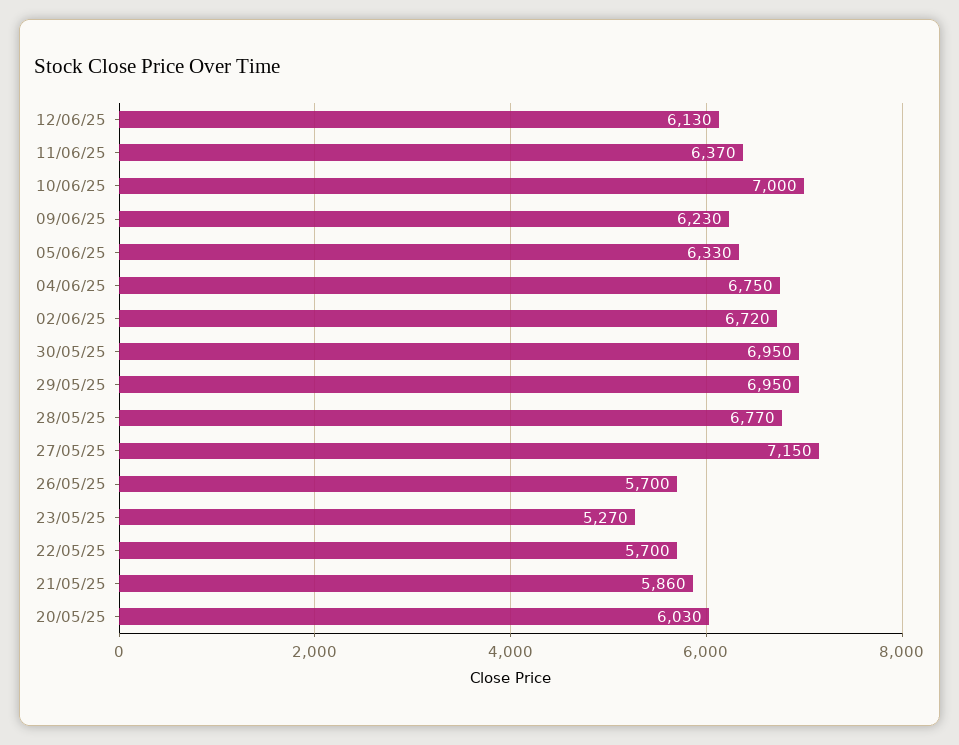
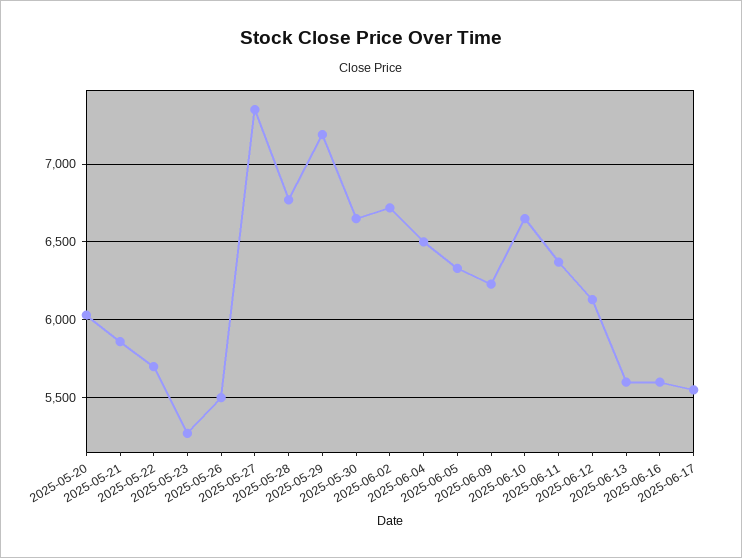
10/06/25: 7000 -> 6650
04/06/25: 6750 -> 6500
30/05/25: 6950 -> 6650
29/05/25: 6950 -> 7200
27/05/25: 7150 -> 7350
26/05/25: 5700 -> 5500
2025-06-13: none -> 5600
2025-06-16: none -> 5600
2025-06-17: none -> 5550

